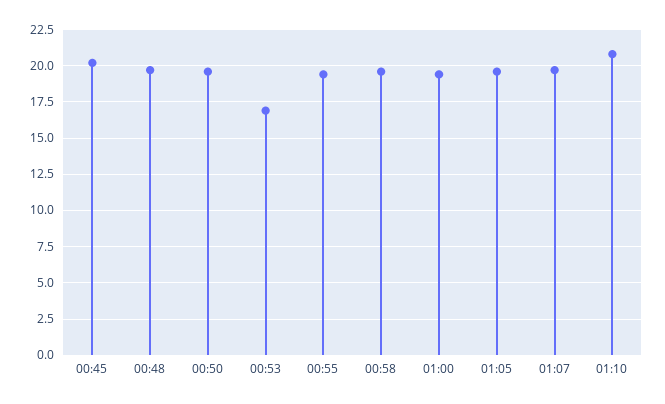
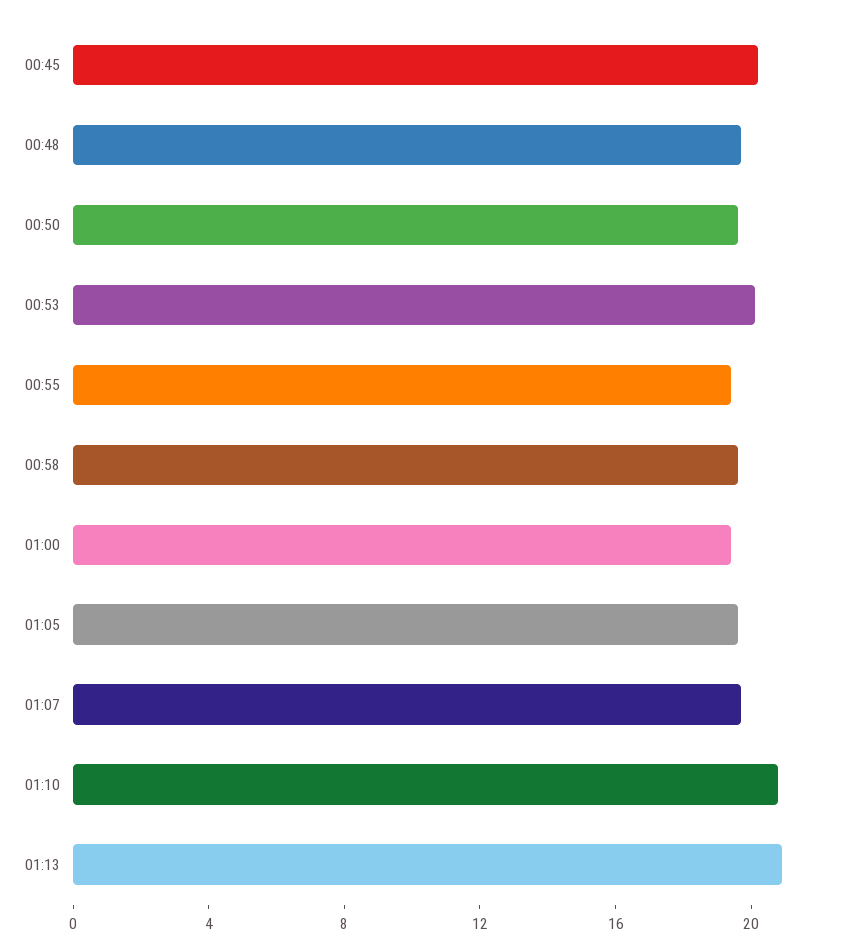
00:53: 17 -> 20
01:13: none -> 21

